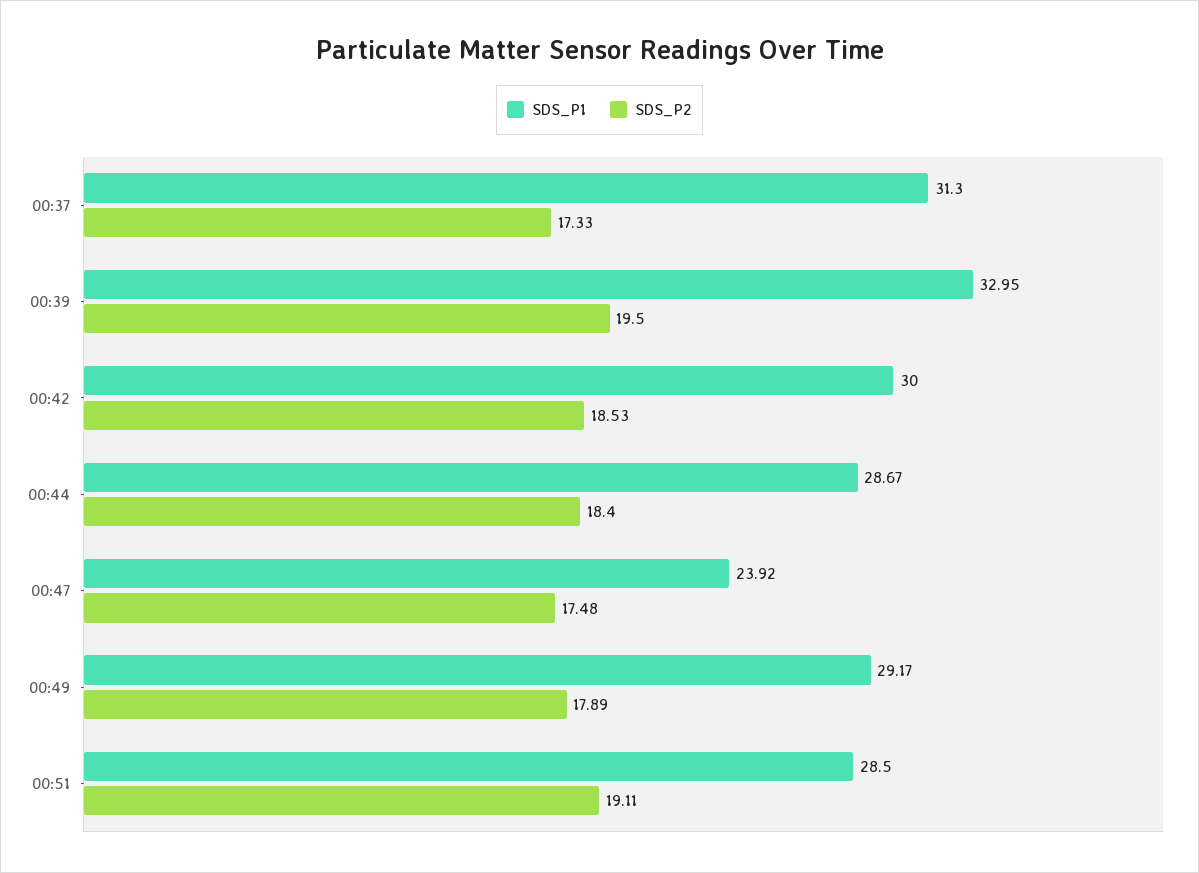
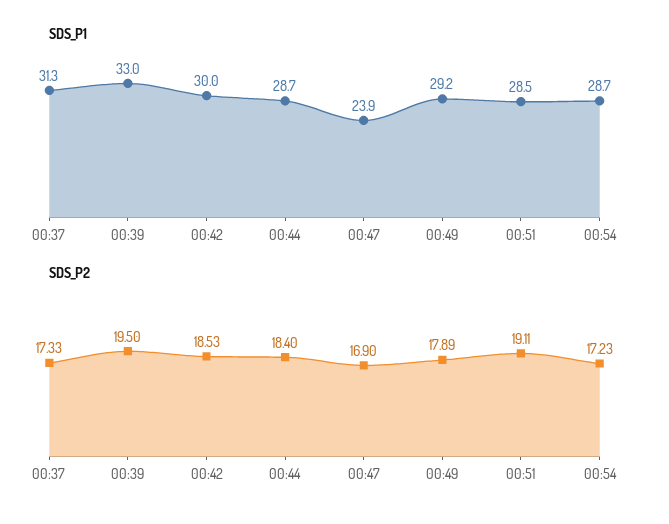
SDS_P2, 00:47: 17.48 -> 16.9
SDS_P1, 00:54: none -> 28.7
SDS_P2, 00:54: none -> 17.23

